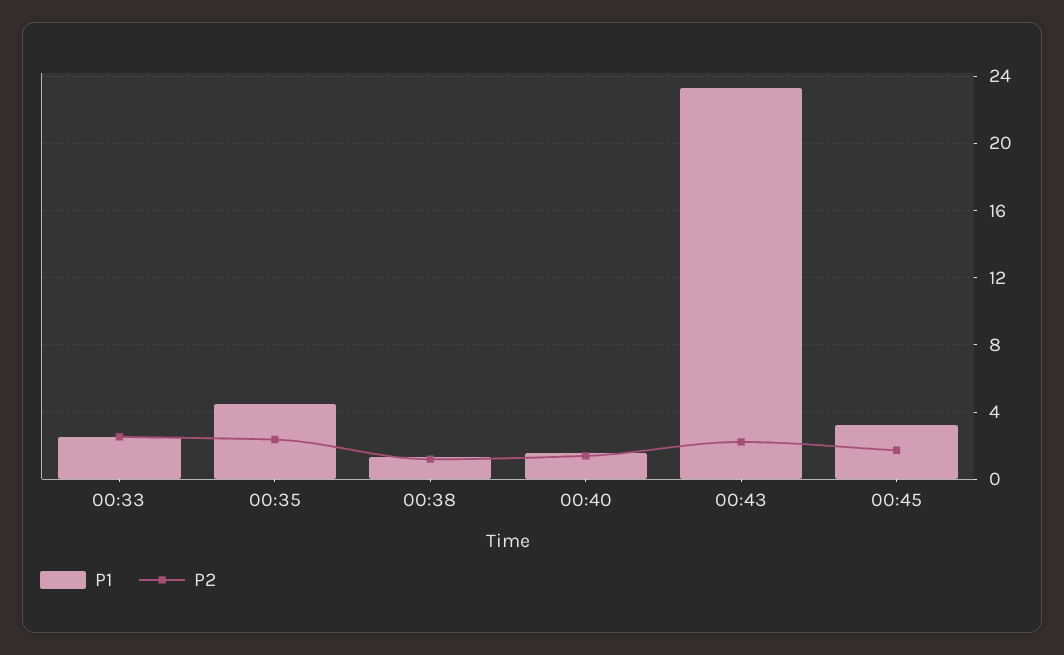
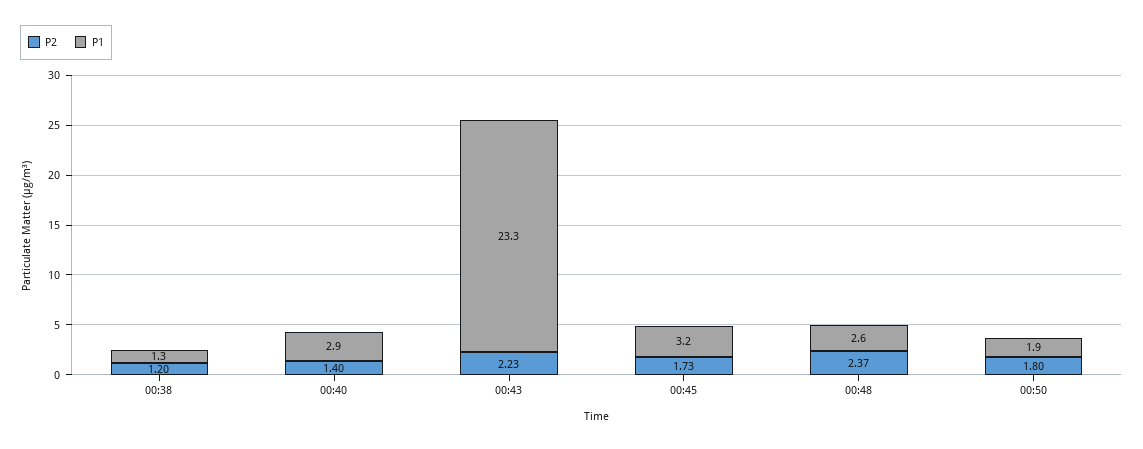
P1, 00:33: 2.5 -> none
P2, 00:33: 2.5 -> none
P1, 00:35: 4.5 -> none
P2, 00:35: 2.5 -> none
P1, 00:40: 1.5 -> 2.9
P2, 00:48: none -> 2.37
P1, 00:48: none -> 2.6
P2, 00:50: none -> 1.8
P1, 00:50: none -> 1.9

